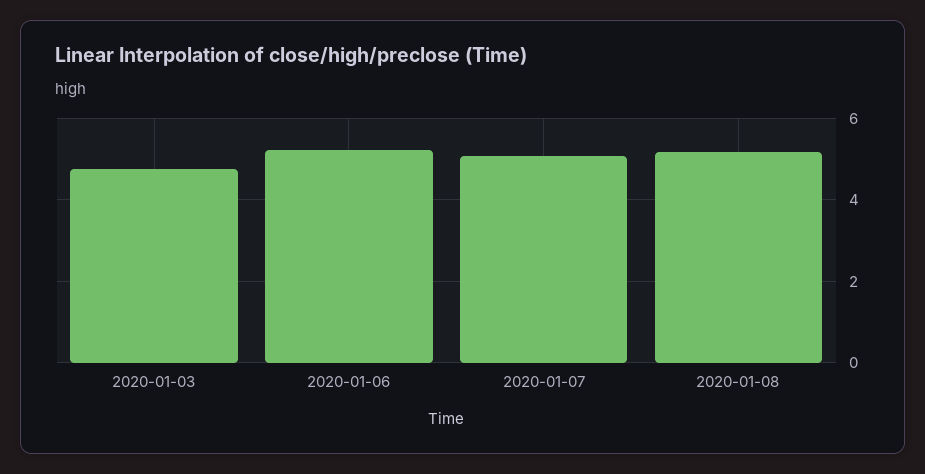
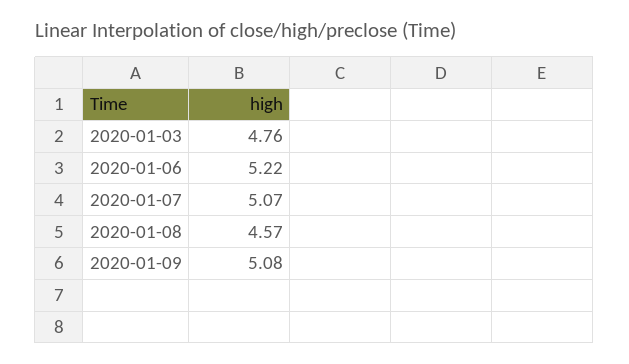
2020-01-08: 5.2 -> 4.57
2020-01-09: none -> 5.08

